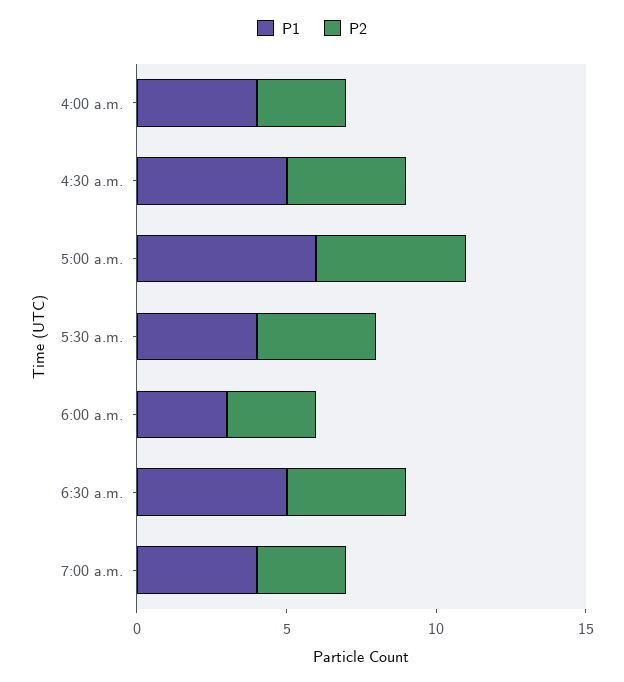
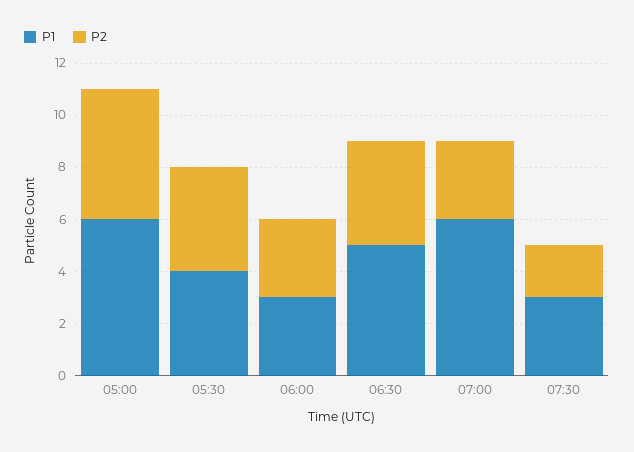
P1, 4:00 a.m.: 4 -> none
P2, 4:00 a.m.: 3 -> none
P1, 4:30 a.m.: 5 -> none
P2, 4:30 a.m.: 4 -> none
P1, 7:00 a.m.: 4 -> 6
P1, 07:30: none -> 3
P2, 07:30: none -> 2

